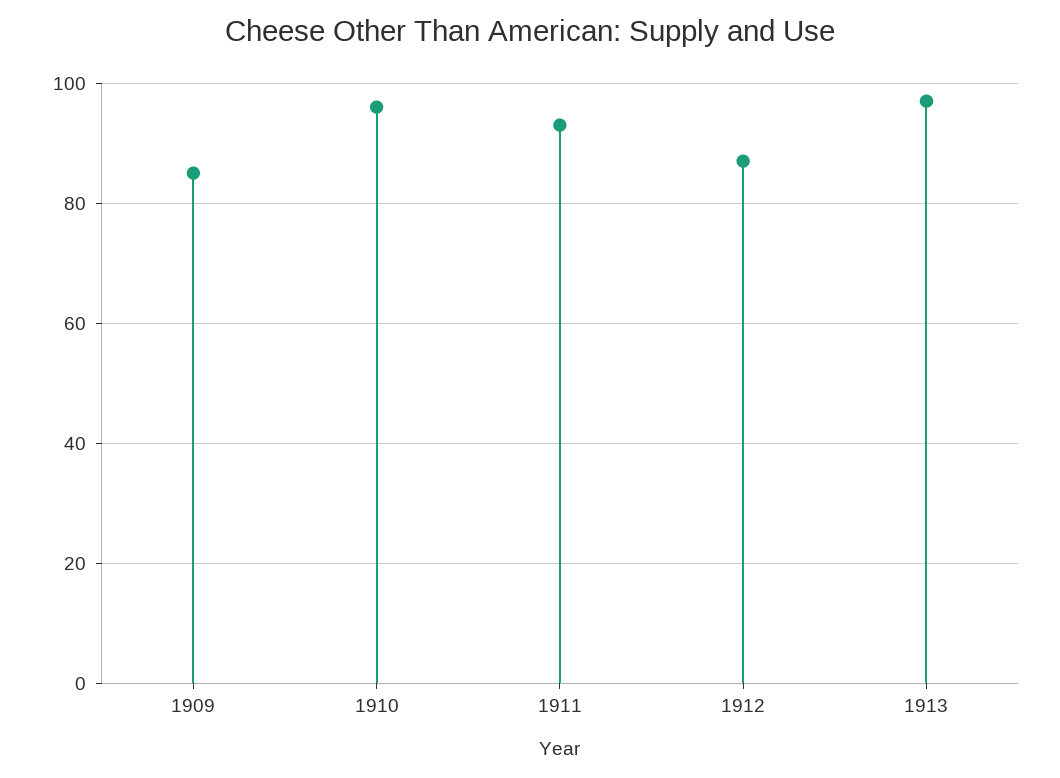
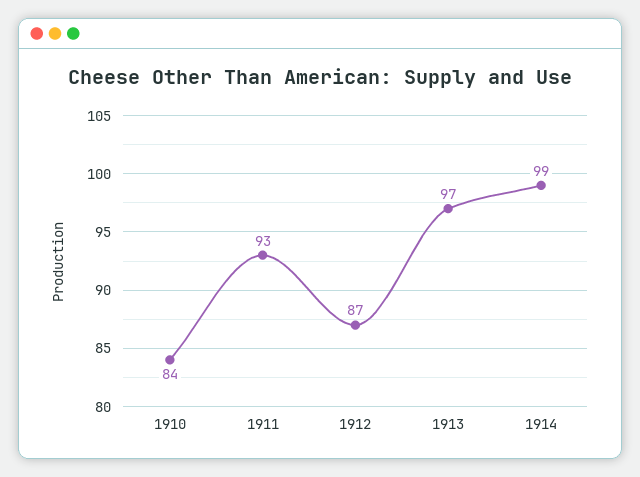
1909: 85 -> none
1910: 95 -> 84
1914: none -> 99

